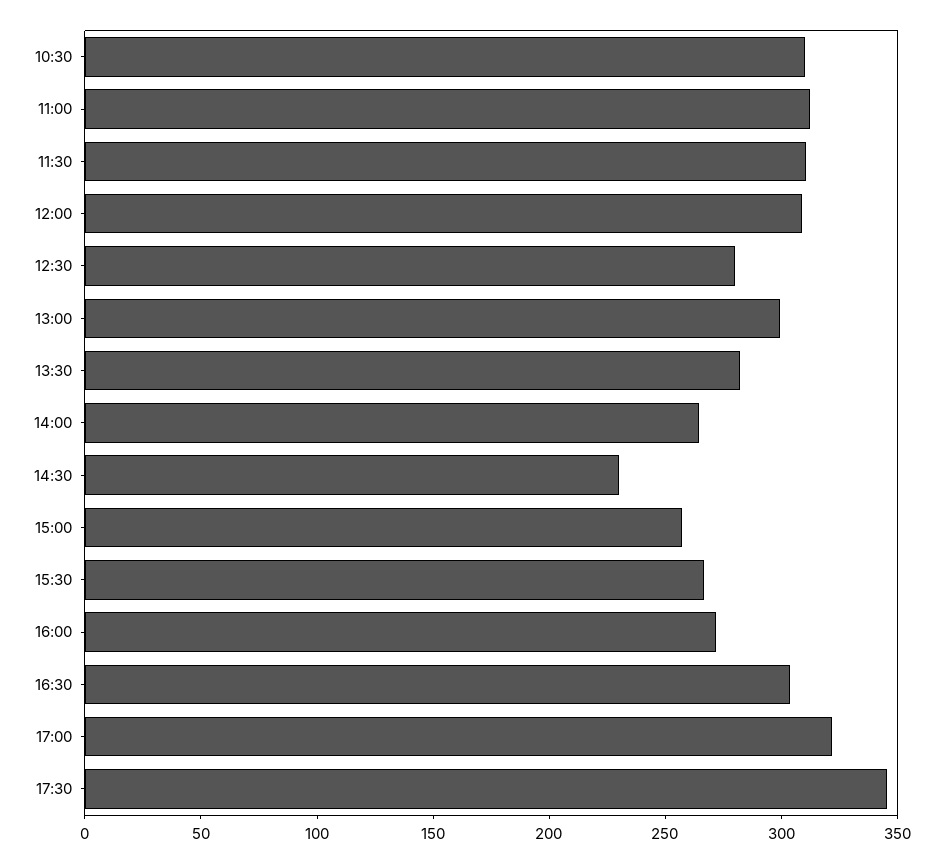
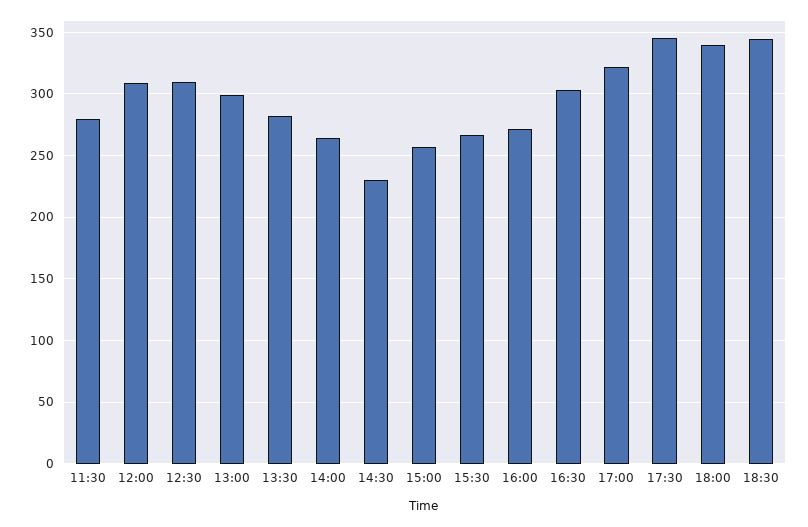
10:30: 310 -> none
11:00: 310 -> none
11:30: 310 -> 280
12:30: 280 -> 310
18:00: none -> 340
18:30: none -> 345

